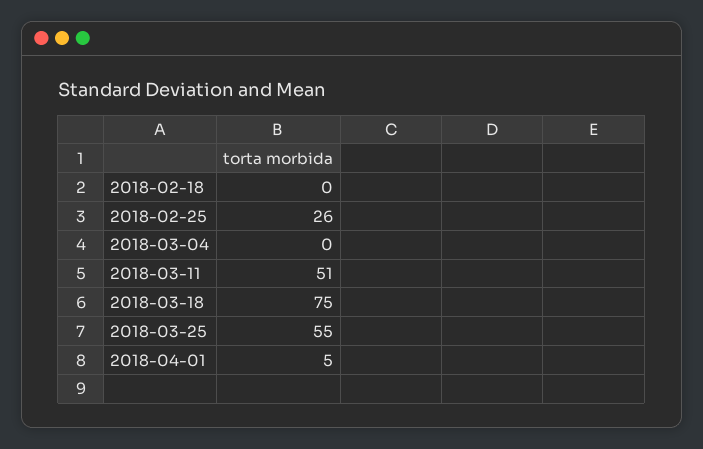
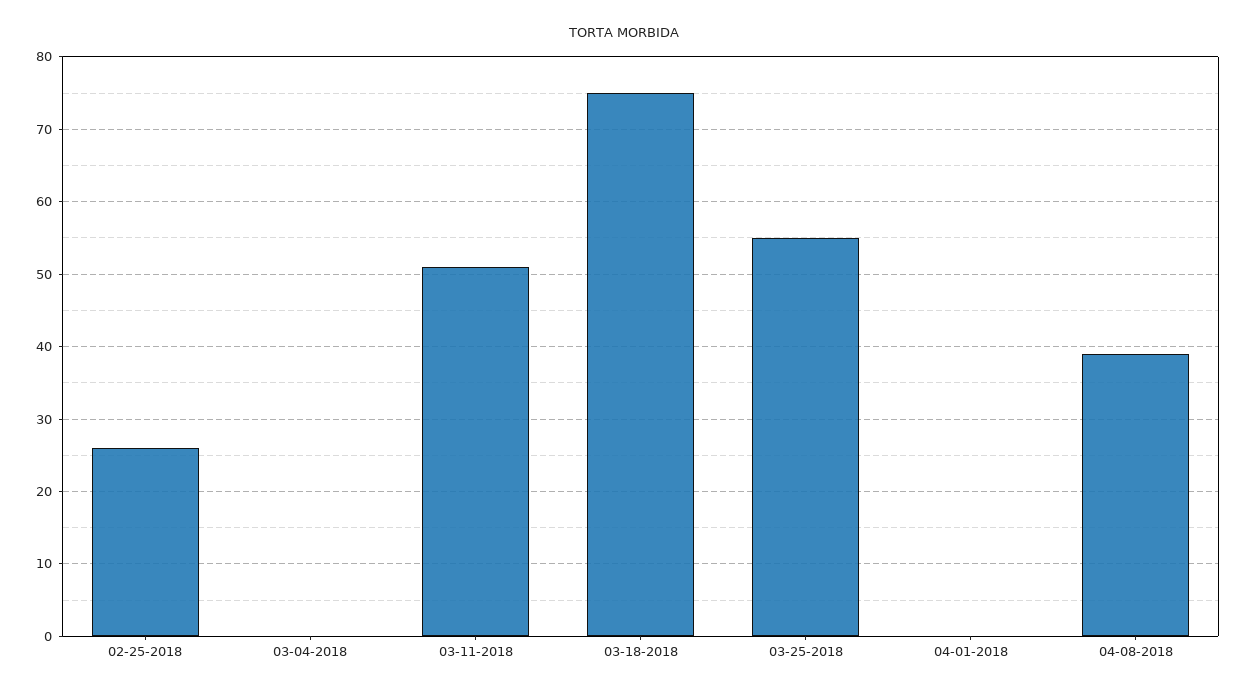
2018-02-18: 0 -> none
2018-04-01: 5 -> 0
04-08-2018: none -> 39

